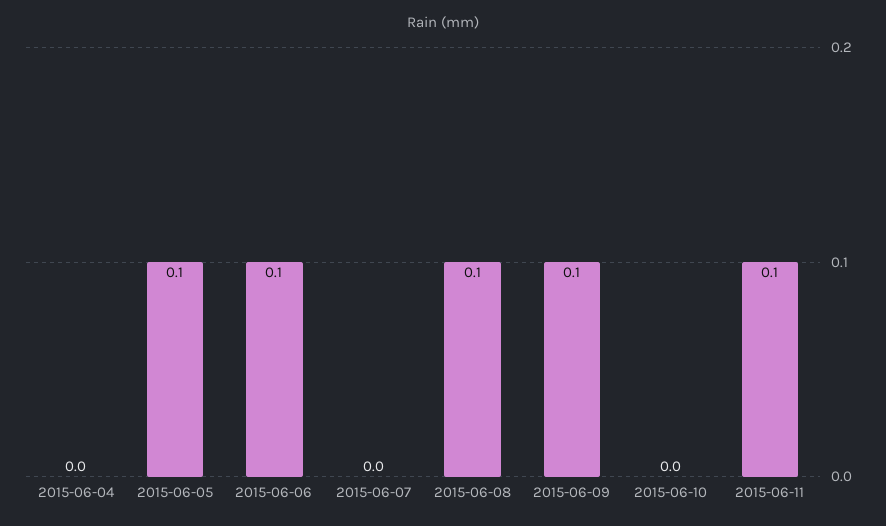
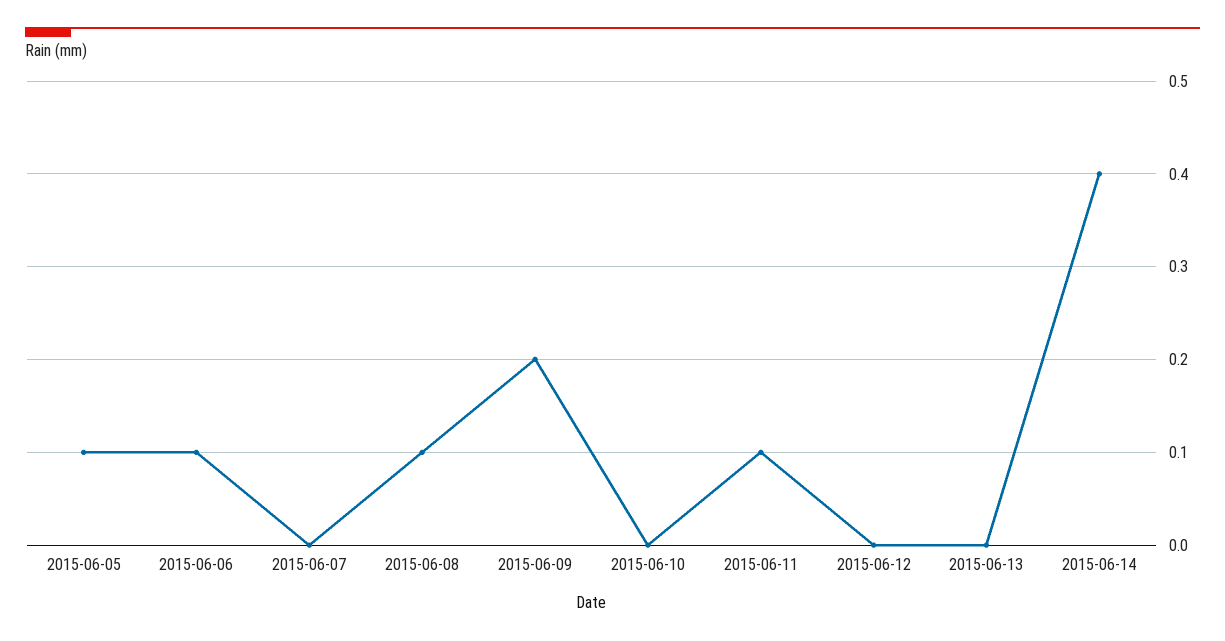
2015-06-04: 0 -> none
2015-06-09: 0.1 -> 0.2
2015-06-12: none -> 0
2015-06-13: none -> 0
2015-06-14: none -> 0.4

